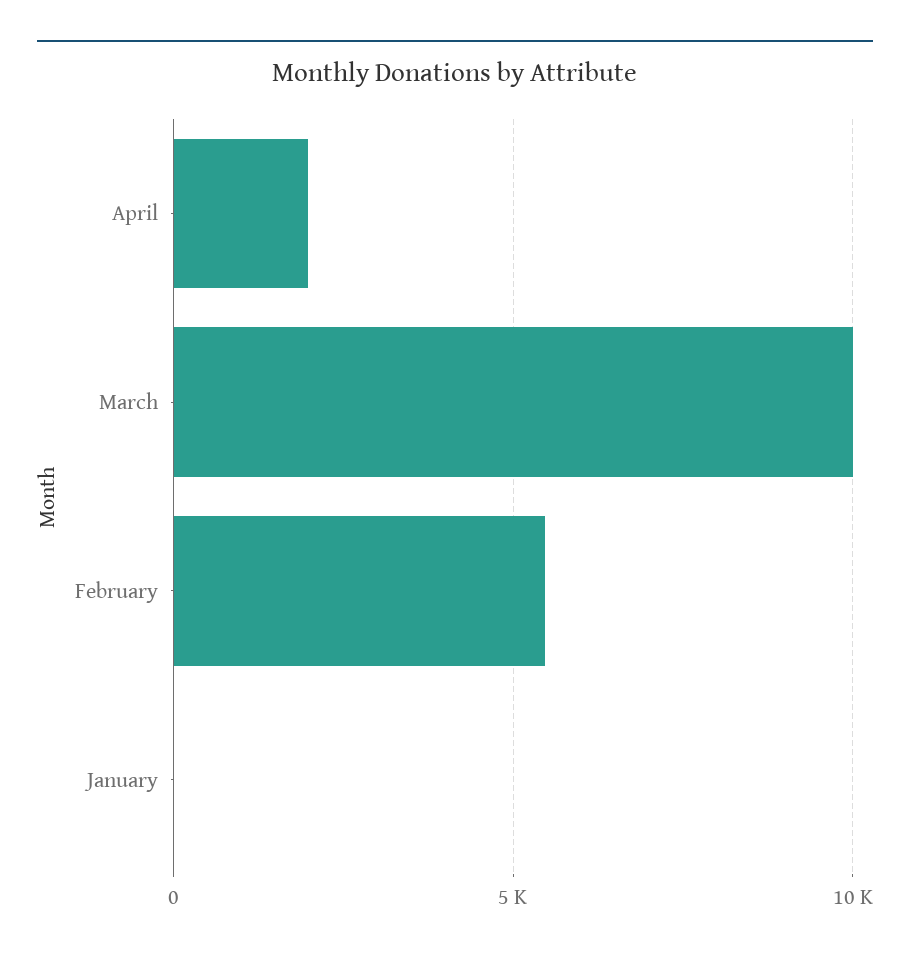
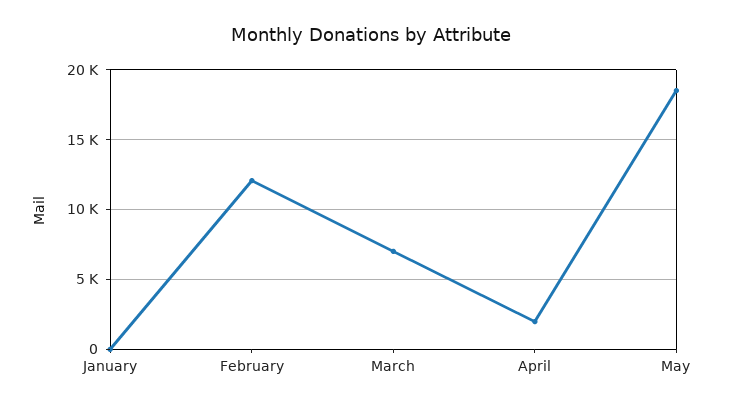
March: 10000 -> 7000
February: 5500 -> 12000
May: none -> 18500

